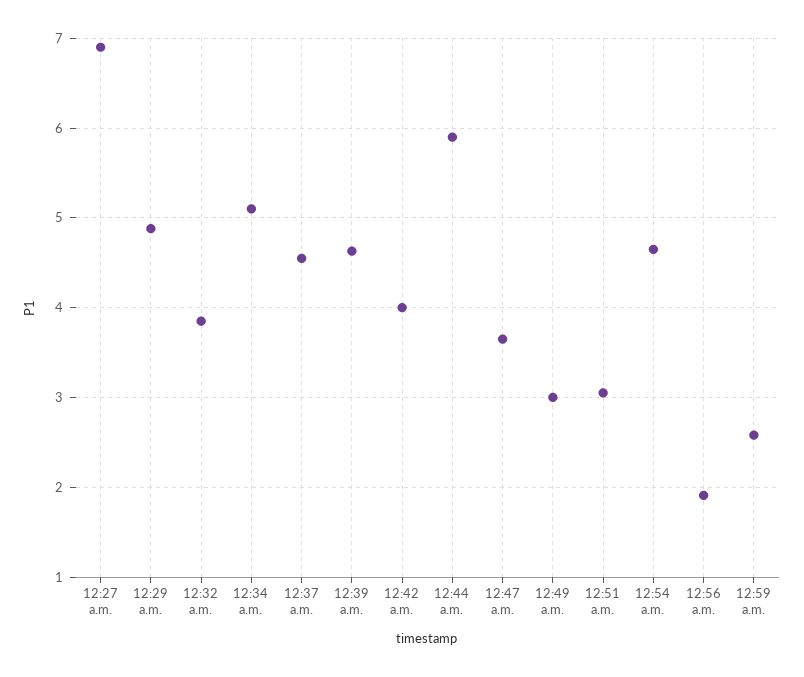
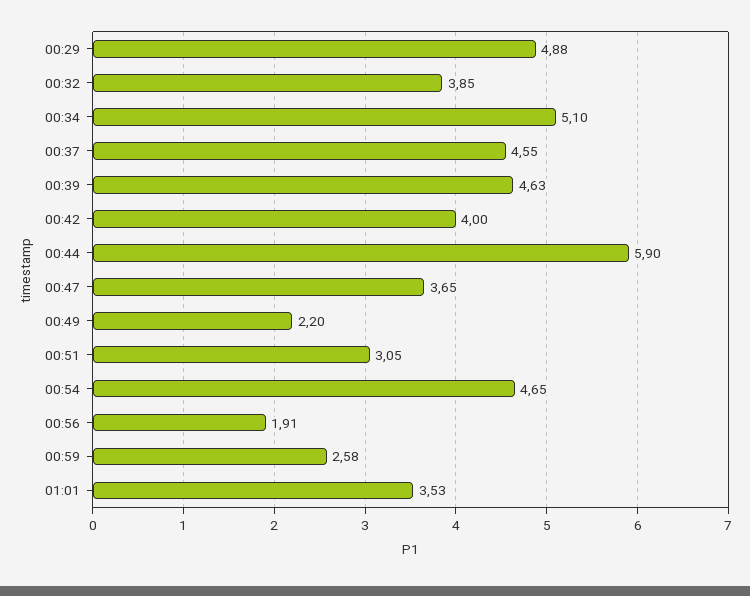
12:27 a.m.: 6.9 -> none
12:49 a.m.: 3 -> 2.2
01:01: none -> 3.53

